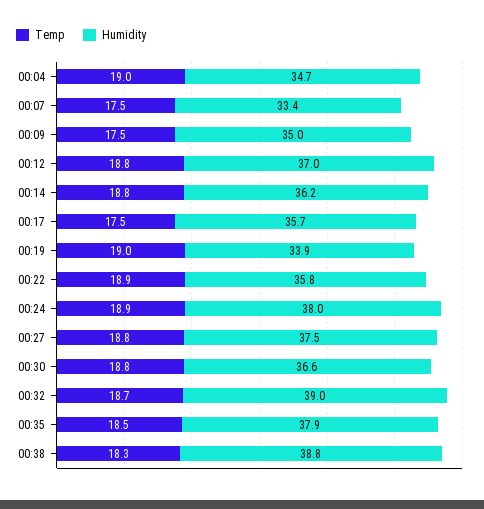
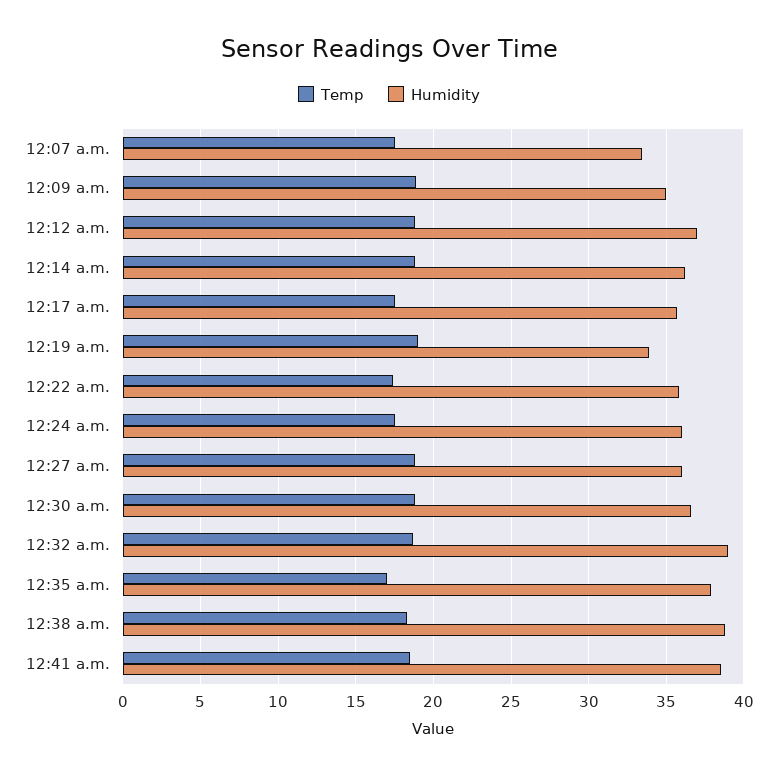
Temp, 00:04: 19 -> none
Humidity, 00:04: 34.7 -> none
Temp, 00:09: 17.5 -> 19
Temp, 00:22: 18.9 -> 17.5
Temp, 00:24: 18.9 -> 17.5
Humidity, 00:24: 38 -> 36
Humidity, 00:27: 37.5 -> 36
Temp, 00:35: 18.5 -> 17
Temp, 12:41 a.m.: none -> 18.5
Humidity, 12:41 a.m.: none -> 38.5

